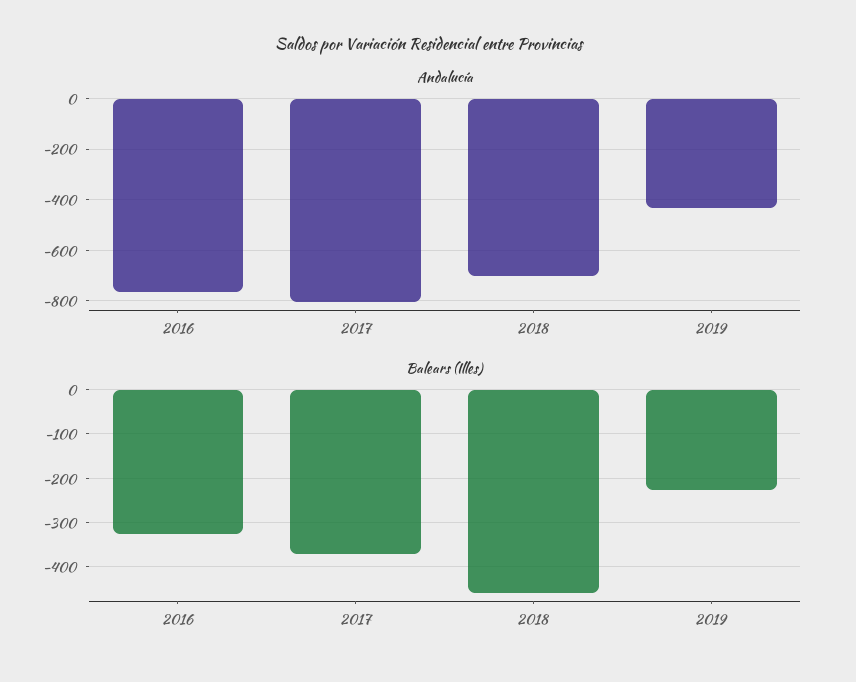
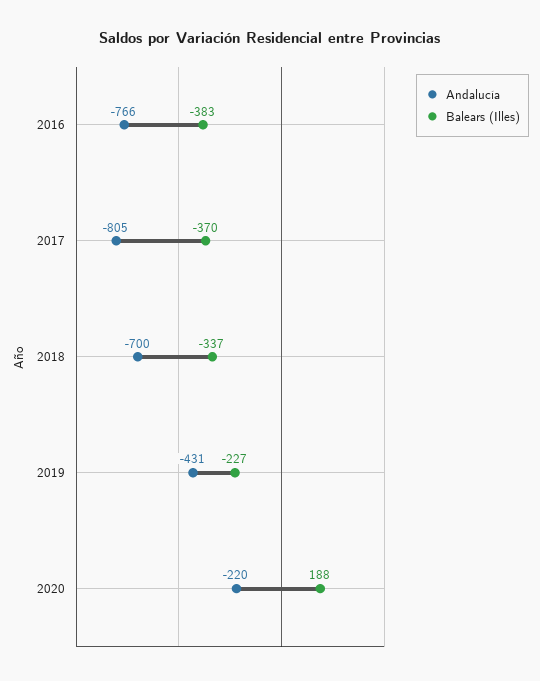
Balears (Illes), 2016: -320 -> -383
Balears (Illes), 2018: -460 -> -337
Andalucía, 2020: none -> -220
Balears (Illes), 2020: none -> 188

